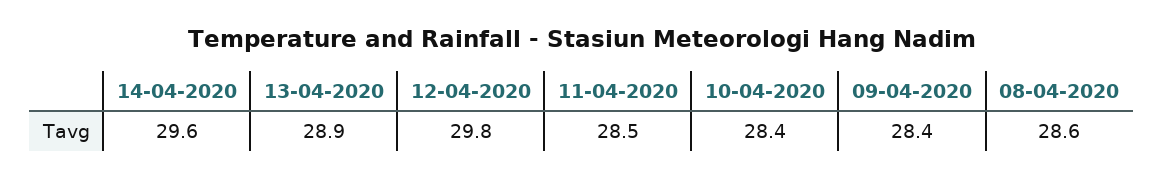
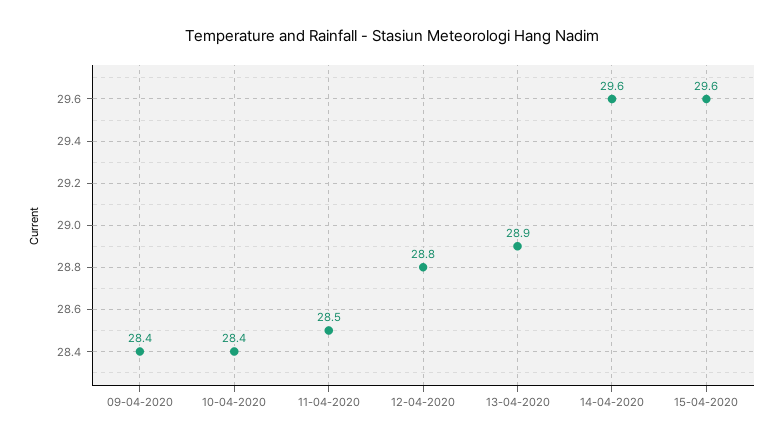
12-04-2020: 29.8 -> 28.8
08-04-2020: 28.6 -> none
15-04-2020: none -> 29.6

